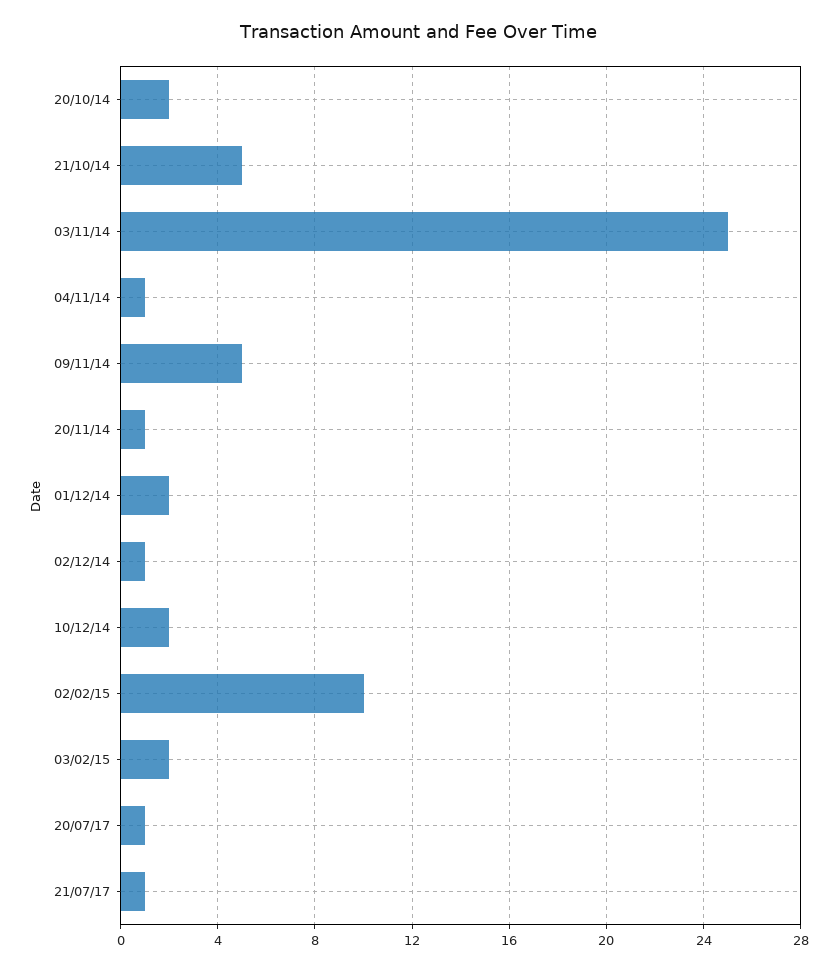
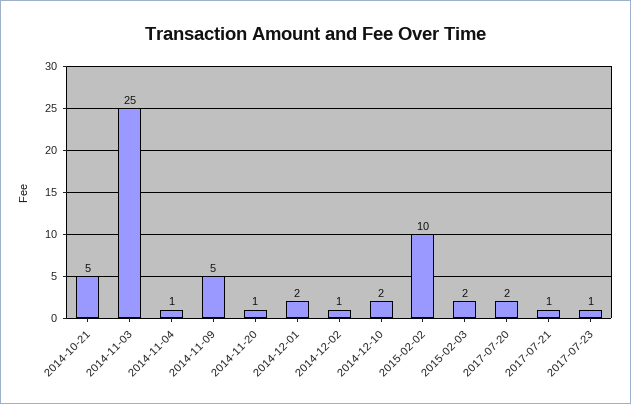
20/10/14: 2 -> none
20/07/17: 1 -> 2
2017-07-23: none -> 1

